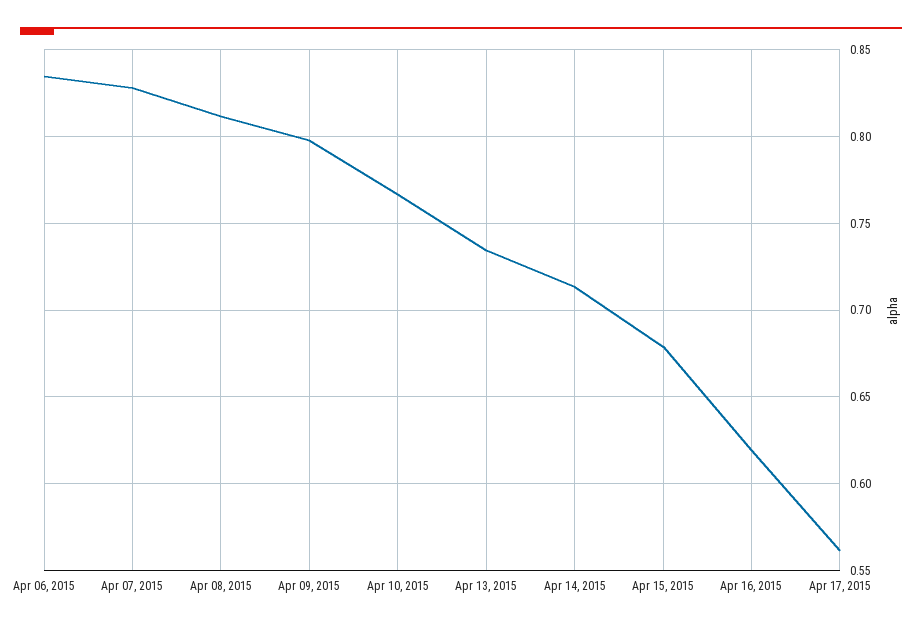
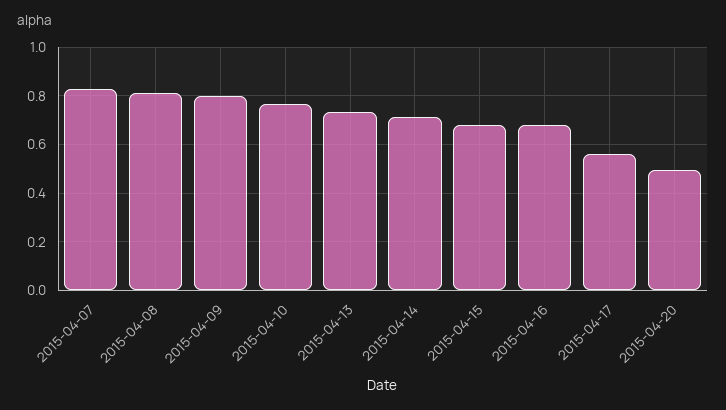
Apr 06, 2015: 0.835 -> none
Apr 16, 2015: 0.62 -> 0.675
2015-04-20: none -> 0.5

